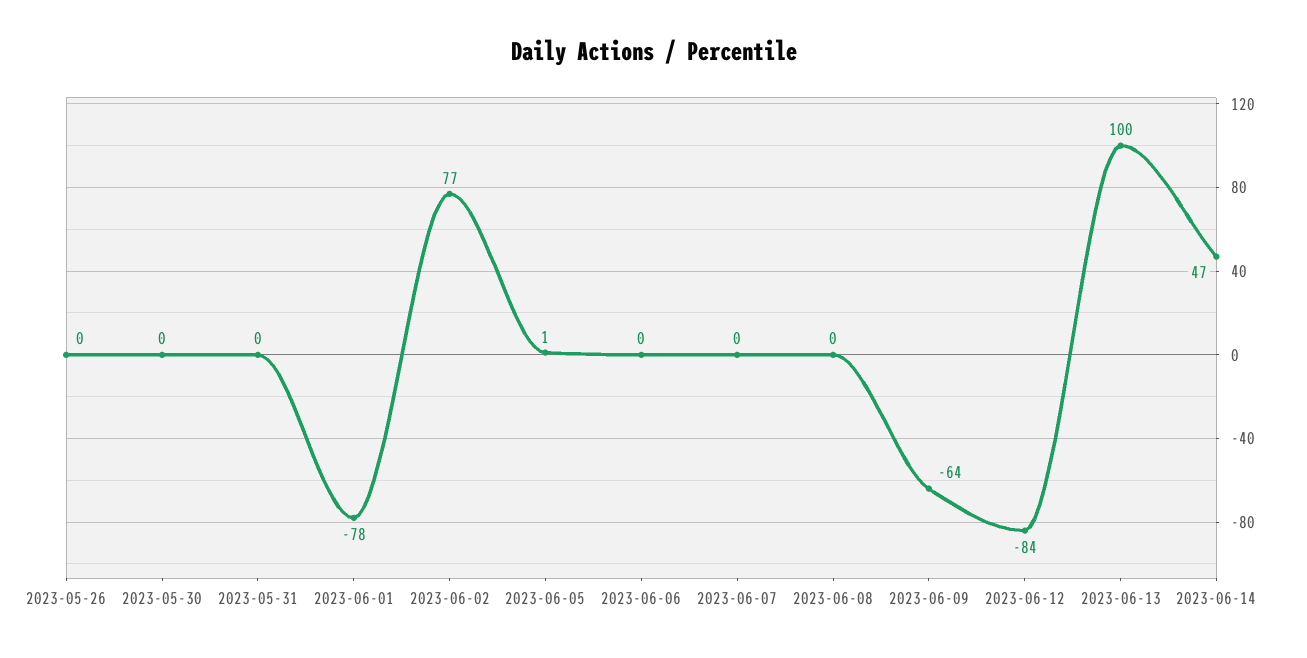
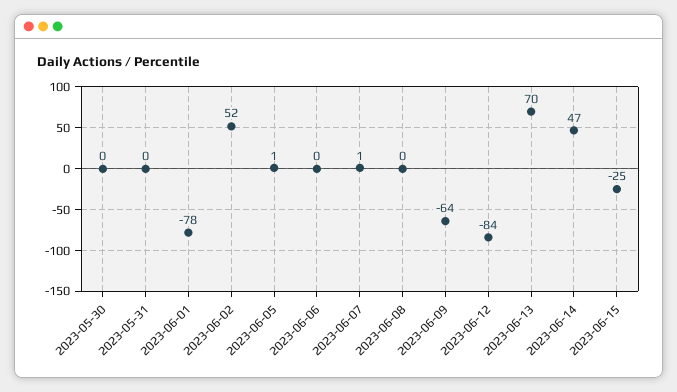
2023-05-26: 0 -> none
2023-06-02: 77 -> 52
2023-06-07: 0 -> 1
2023-06-13: 100 -> 70
2023-06-15: none -> -25

